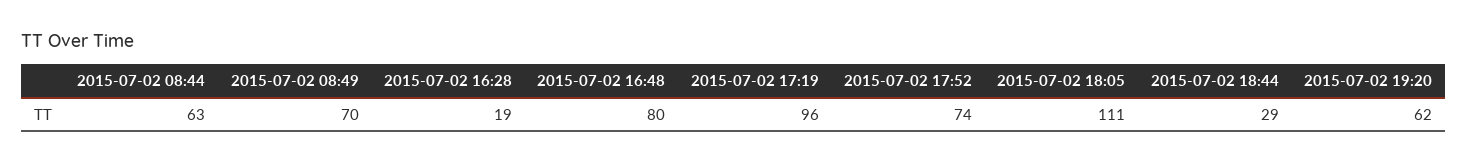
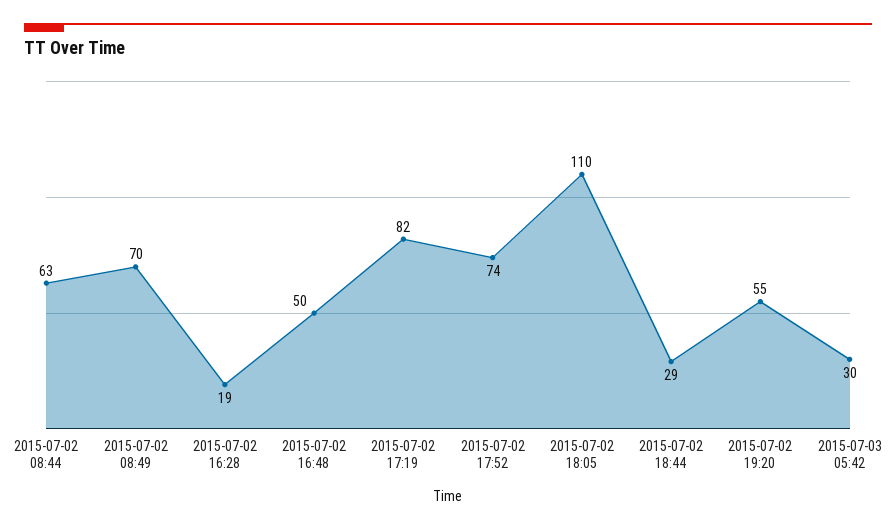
2015-07-02 16:48: 80 -> 50
2015-07-02 17:19: 96 -> 82
2015-07-02 18:05: 111 -> 110
2015-07-02 19:20: 62 -> 55
2015-07-03 05:42: none -> 30

